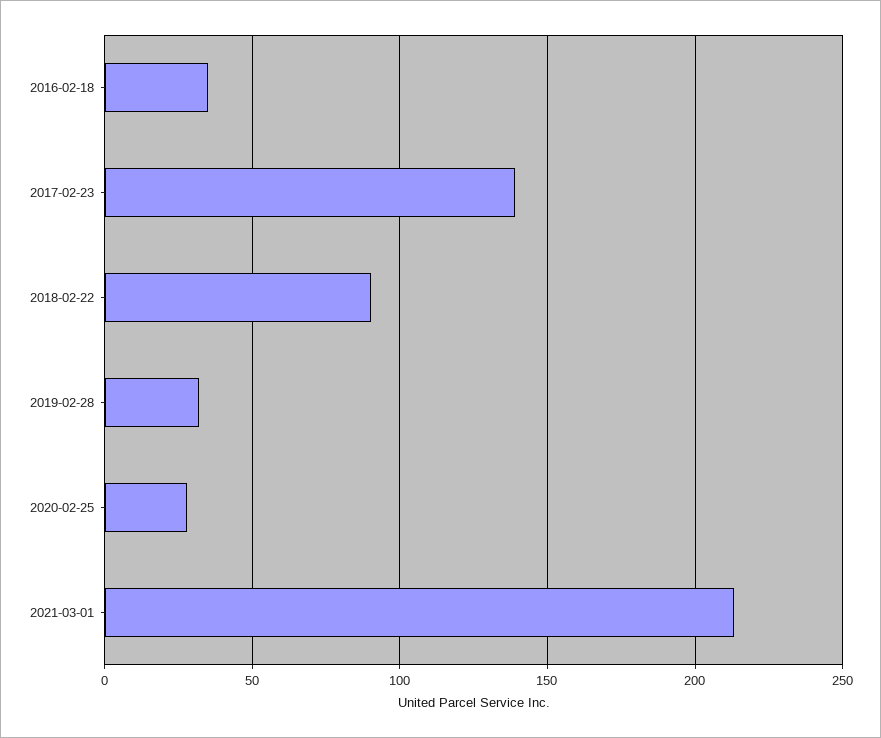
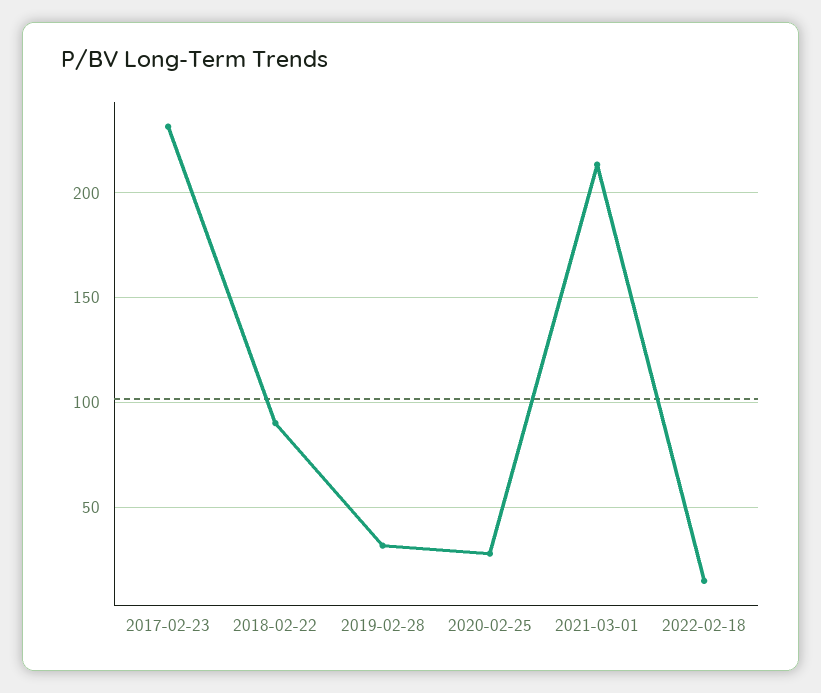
2016-02-18: 35 -> none
2017-02-23: 140 -> 230
2022-02-18: none -> 15

